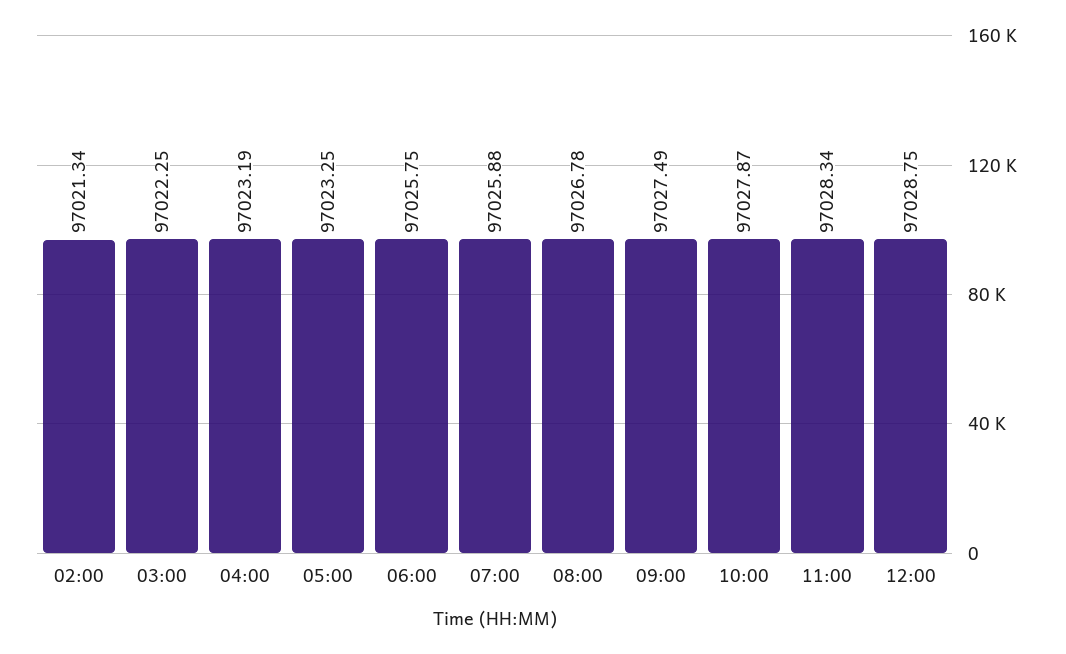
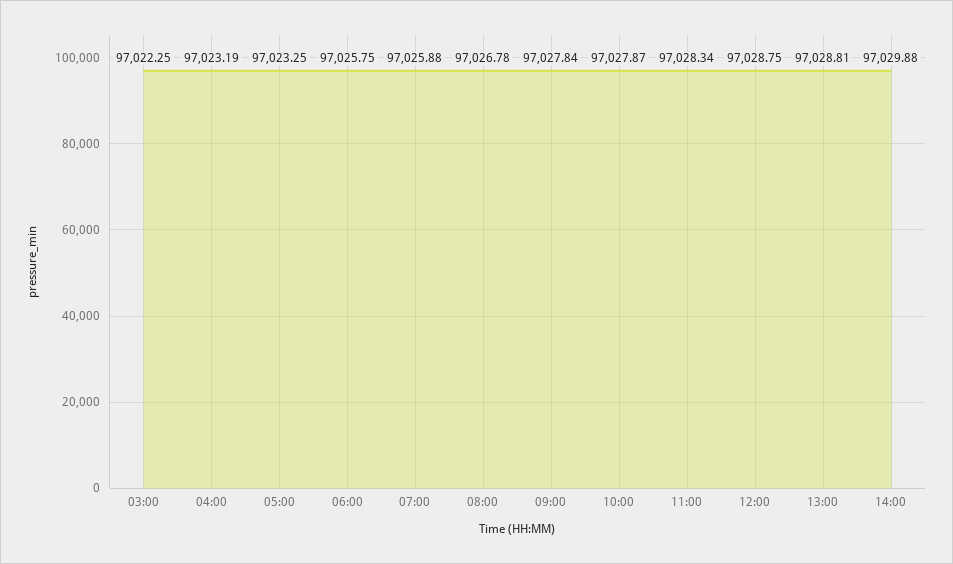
02:00: 97021.34 -> none
09:00: 97027.49 -> 97027.84
13:00: none -> 97028.81
14:00: none -> 97029.88

